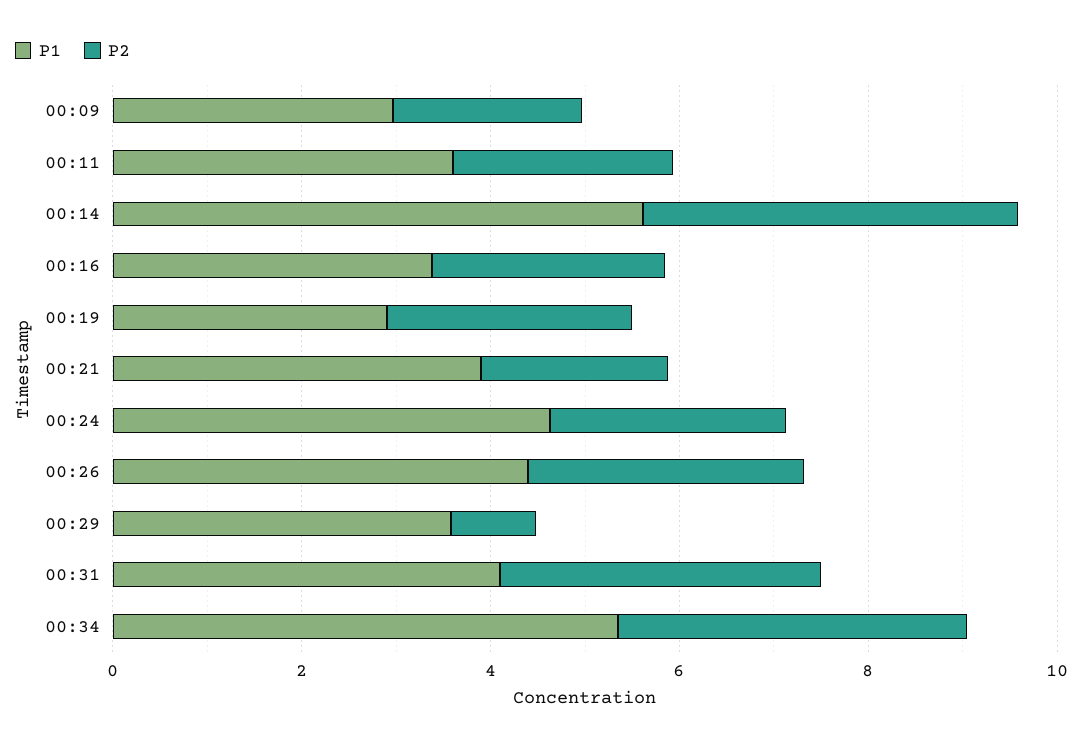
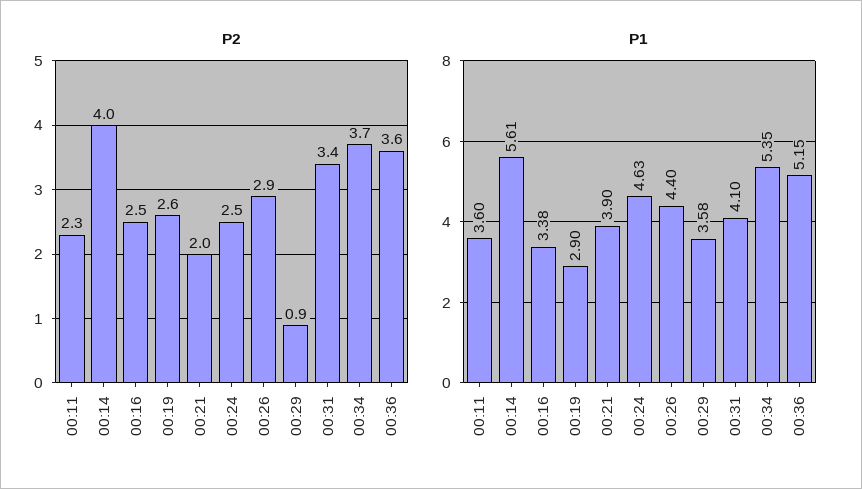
P1, 00:09: 3 -> none
P2, 00:09: 2 -> none
P2, 00:36: none -> 3.6
P1, 00:36: none -> 5.15

